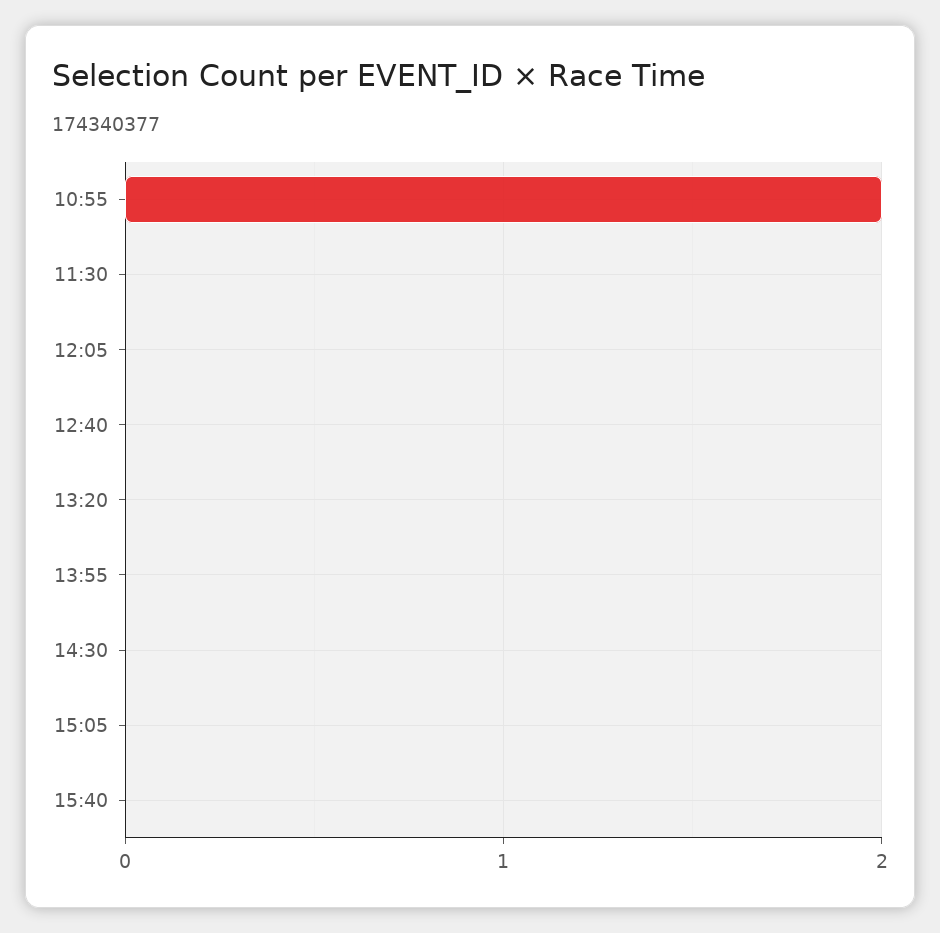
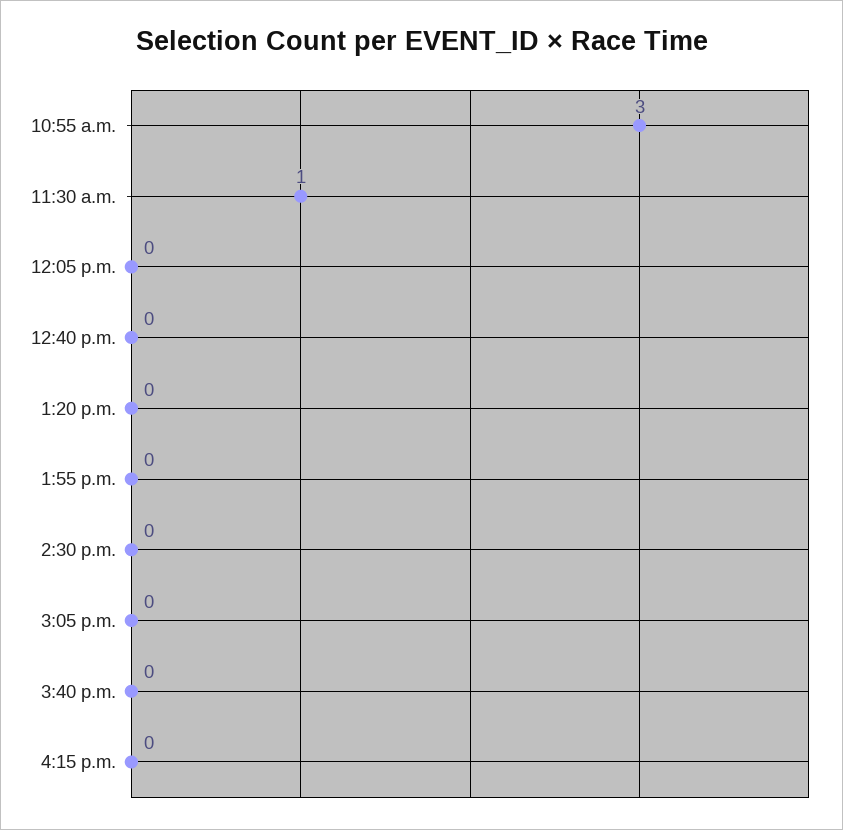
10:55: 2 -> 3
11:30: 0 -> 1
4:15 p.m.: none -> 0

